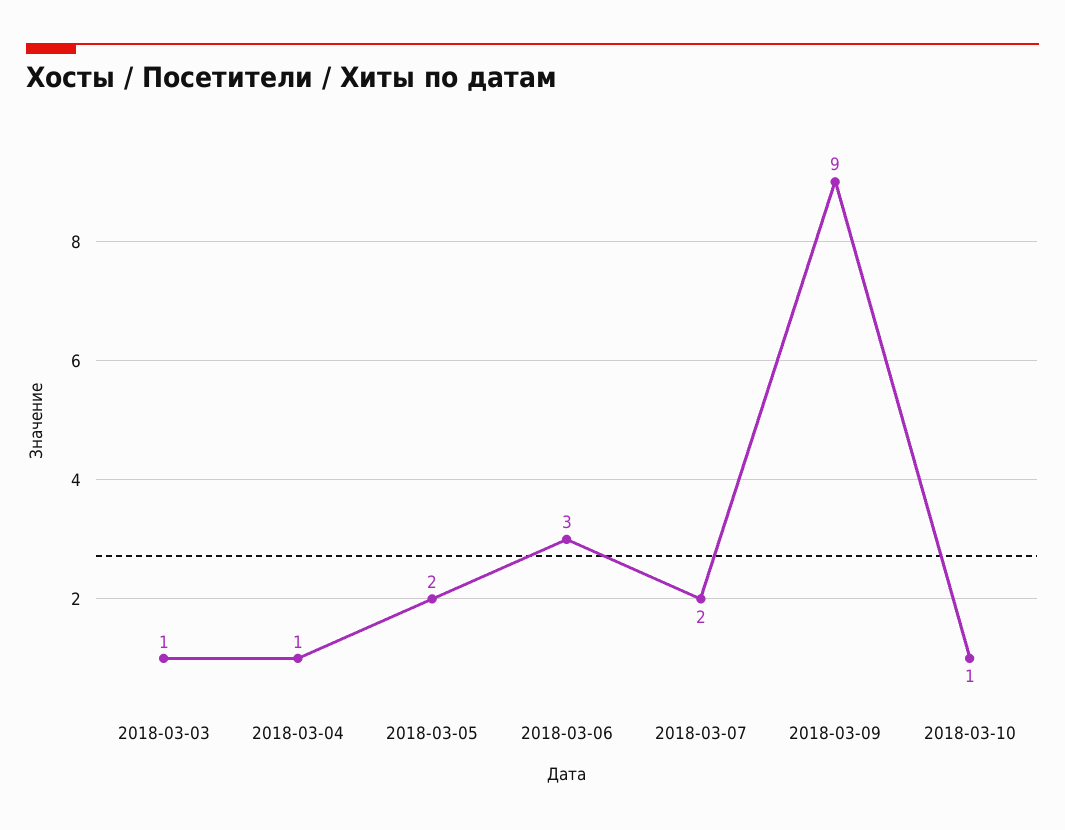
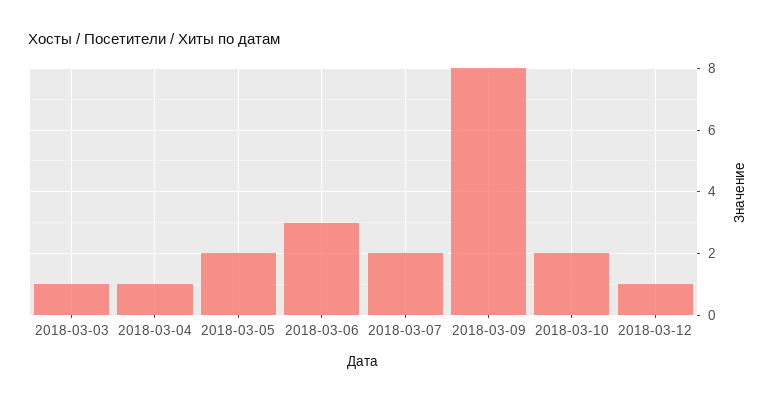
2018-03-09: 9 -> 8
2018-03-10: 1 -> 2
2018-03-12: none -> 1

